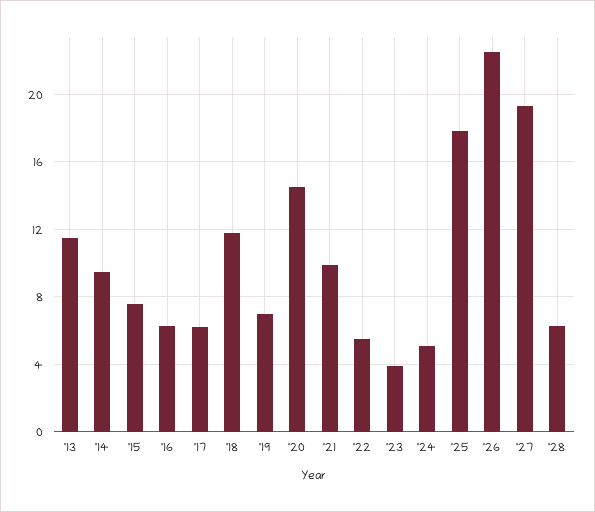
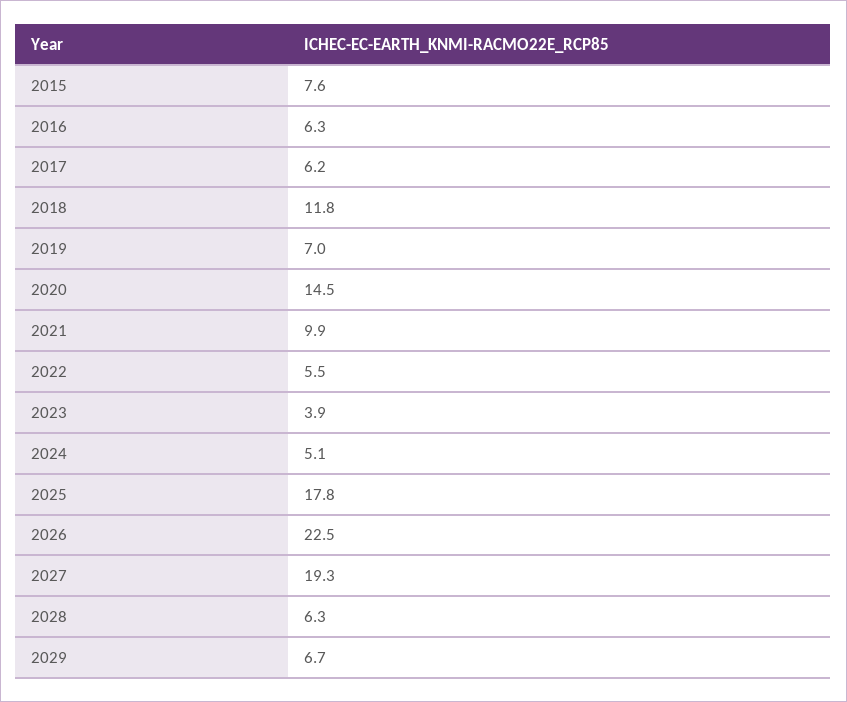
'13: 11.5 -> none
'14: 9.5 -> none
2029: none -> 6.7

